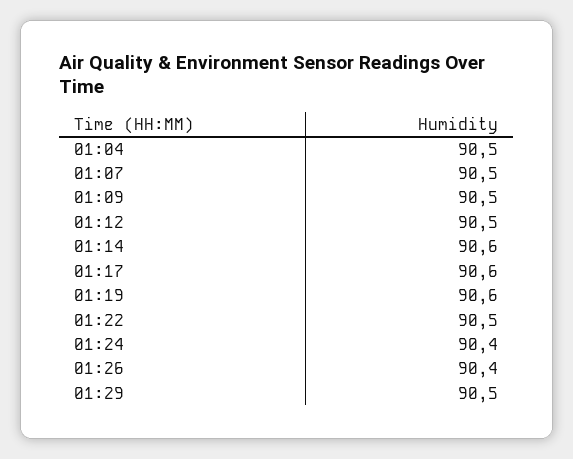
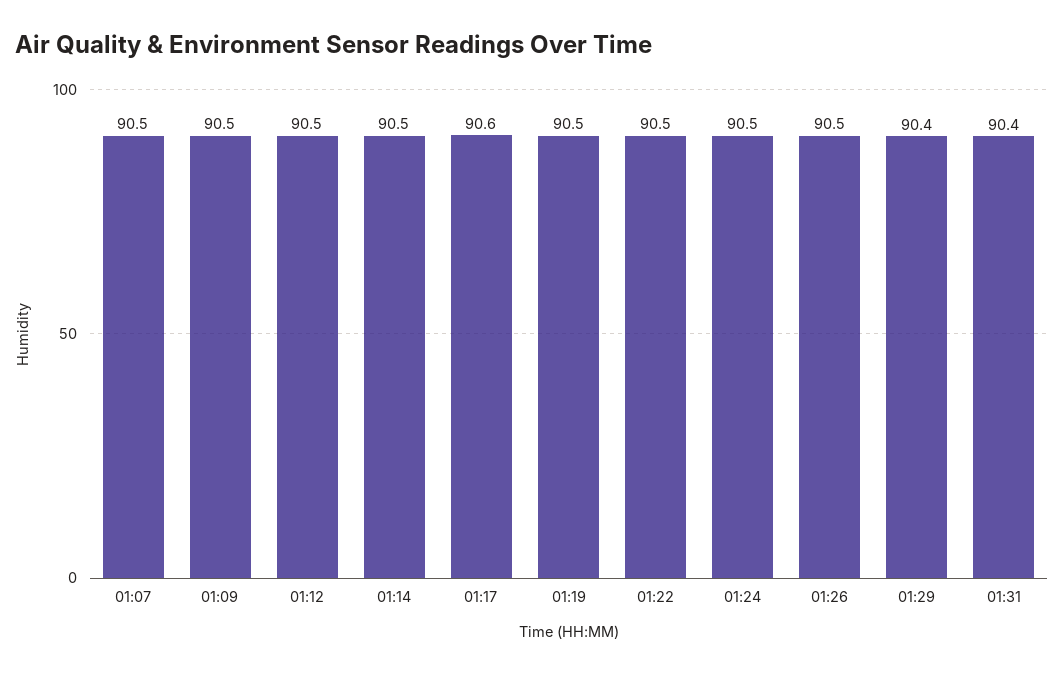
01:04: 90.5 -> none
01:14: 90.6 -> 90.5
01:19: 90.6 -> 90.5
01:24: 90.4 -> 90.5
01:26: 90.4 -> 90.5
01:29: 90.5 -> 90.4
01:31: none -> 90.4

